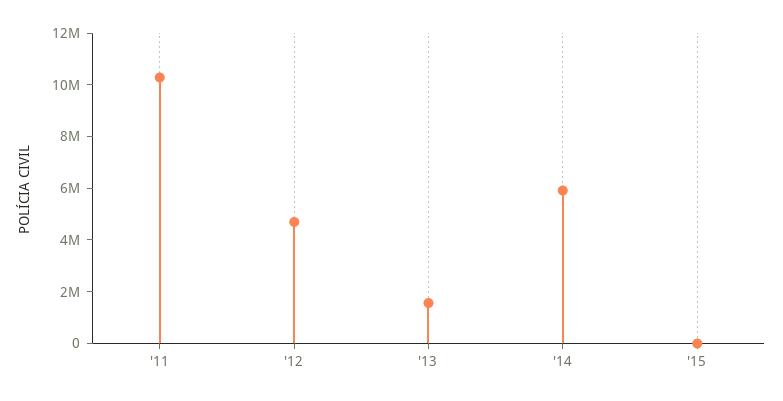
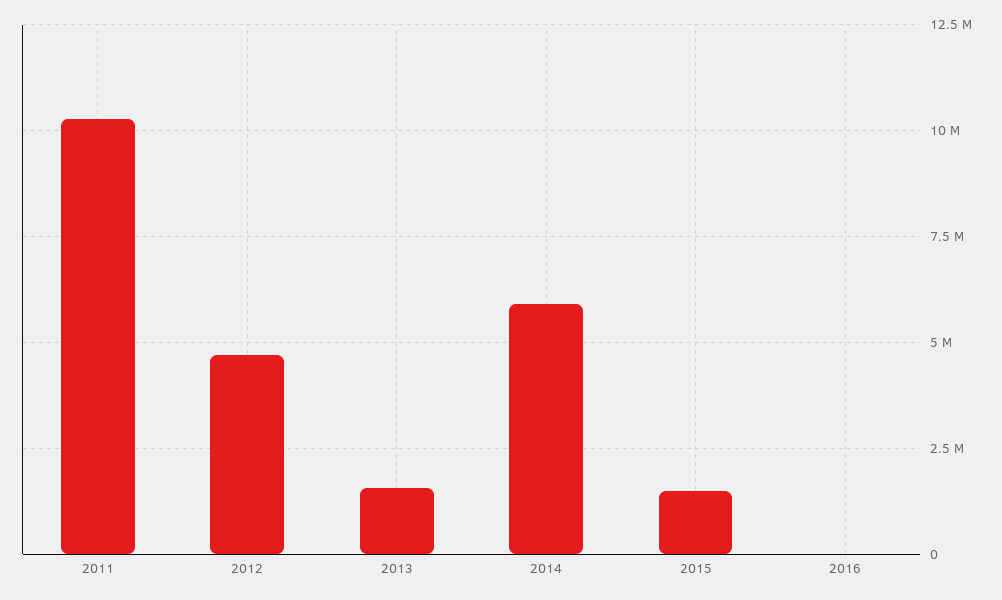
'15: 0 -> 1500000
2016: none -> 0

